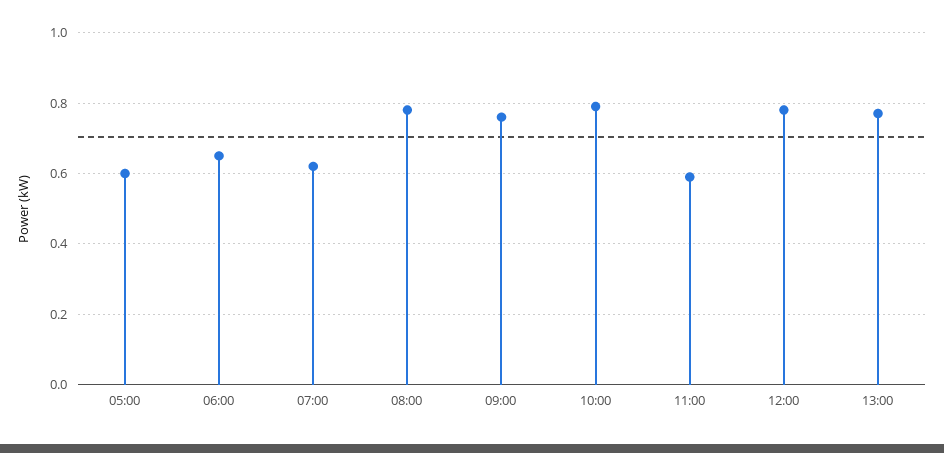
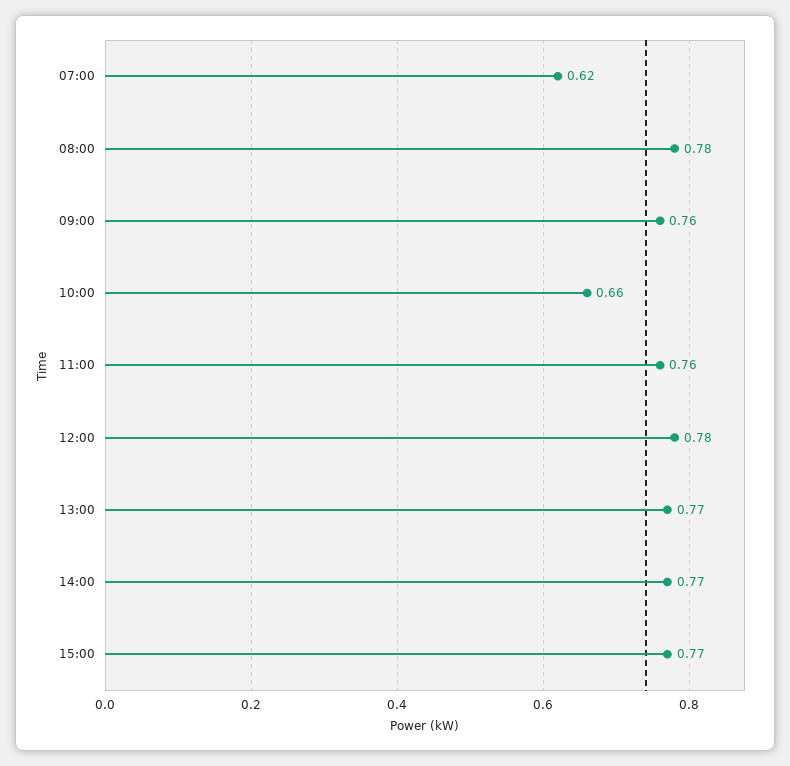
05:00: 0.6 -> none
06:00: 0.65 -> none
10:00: 0.8 -> 0.66
11:00: 0.6 -> 0.76
14:00: none -> 0.77
15:00: none -> 0.77

